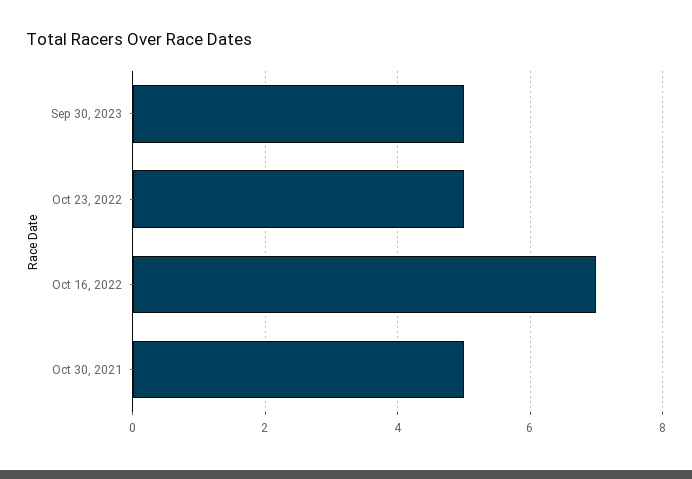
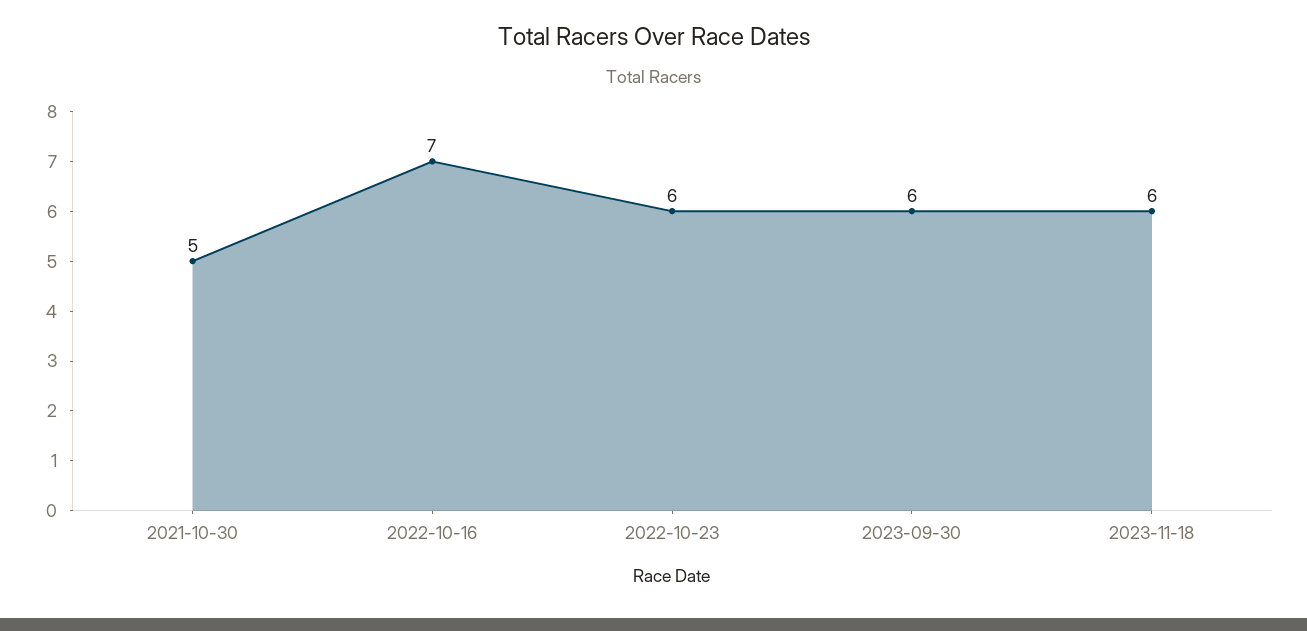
Sep 30, 2023: 5 -> 6
Oct 23, 2022: 5 -> 6
2023-11-18: none -> 6

